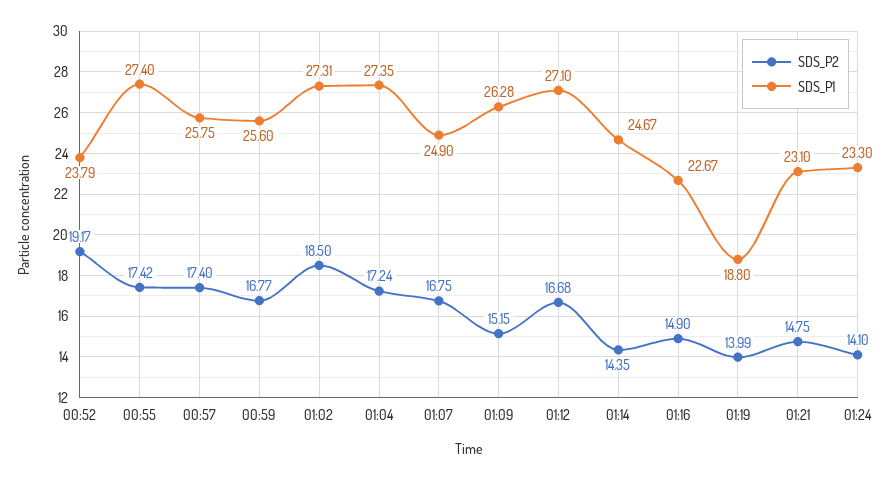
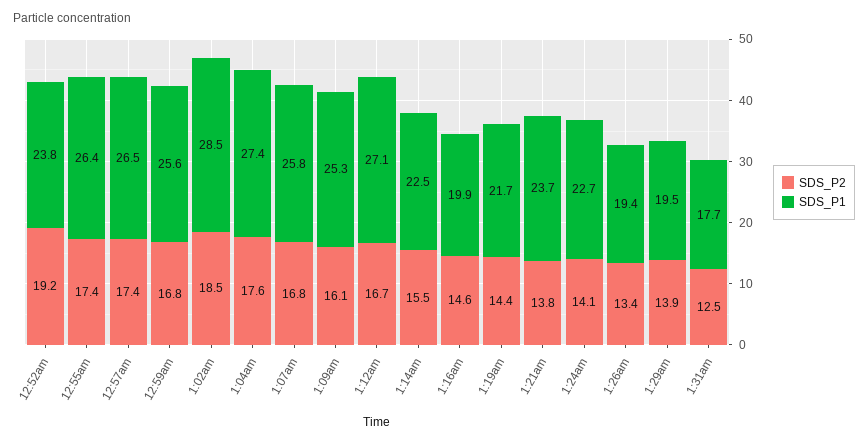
SDS_P1, 00:55: 27.4 -> 26.4
SDS_P1, 00:57: 25.75 -> 26.5
SDS_P1, 01:02: 27.31 -> 28.5
SDS_P2, 01:04: 17.24 -> 17.6
SDS_P1, 01:07: 24.9 -> 25.8
SDS_P2, 01:09: 15.15 -> 16.1
SDS_P1, 01:09: 26.28 -> 25.3
SDS_P2, 01:14: 14.35 -> 15.5
SDS_P1, 01:14: 24.67 -> 22.5
SDS_P2, 01:16: 14.9 -> 14.6
SDS_P1, 01:16: 22.67 -> 19.9
SDS_P2, 01:19: 13.99 -> 14.4
SDS_P1, 01:19: 18.8 -> 21.7
SDS_P2, 01:21: 14.75 -> 13.8
SDS_P1, 01:21: 23.1 -> 23.7
SDS_P1, 01:24: 23.3 -> 22.7
SDS_P2, 1:26am: none -> 13.4
SDS_P1, 1:26am: none -> 19.4
SDS_P2, 1:29am: none -> 13.9
SDS_P1, 1:29am: none -> 19.5
SDS_P2, 1:31am: none -> 12.5
SDS_P1, 1:31am: none -> 17.7

